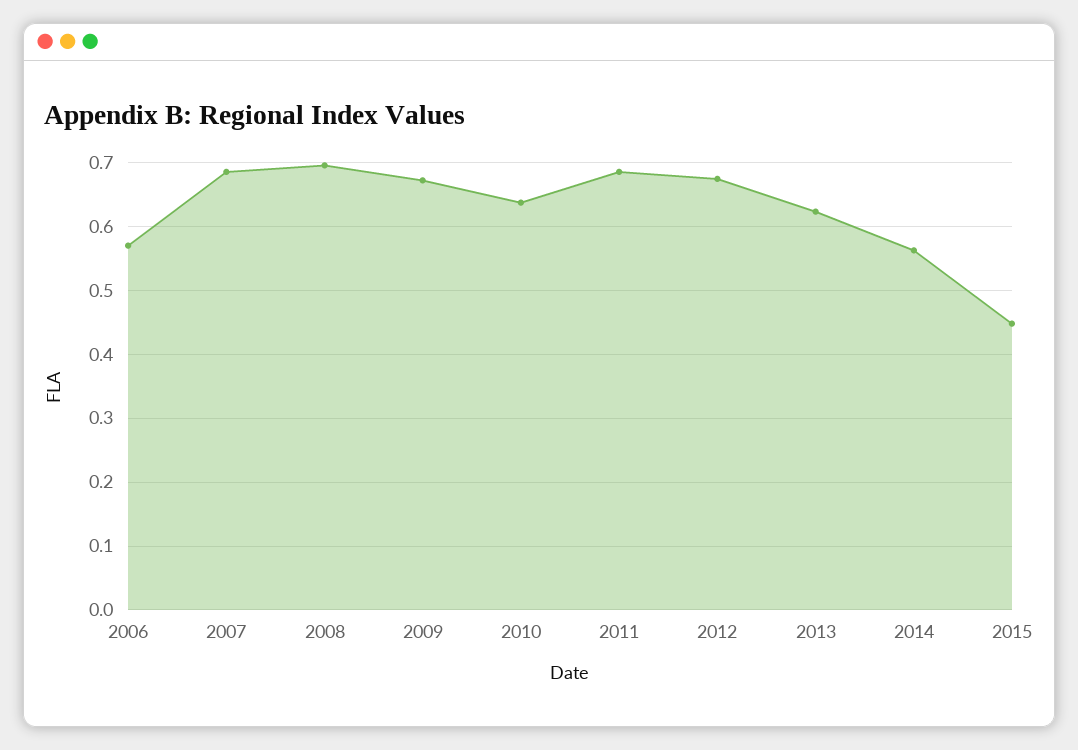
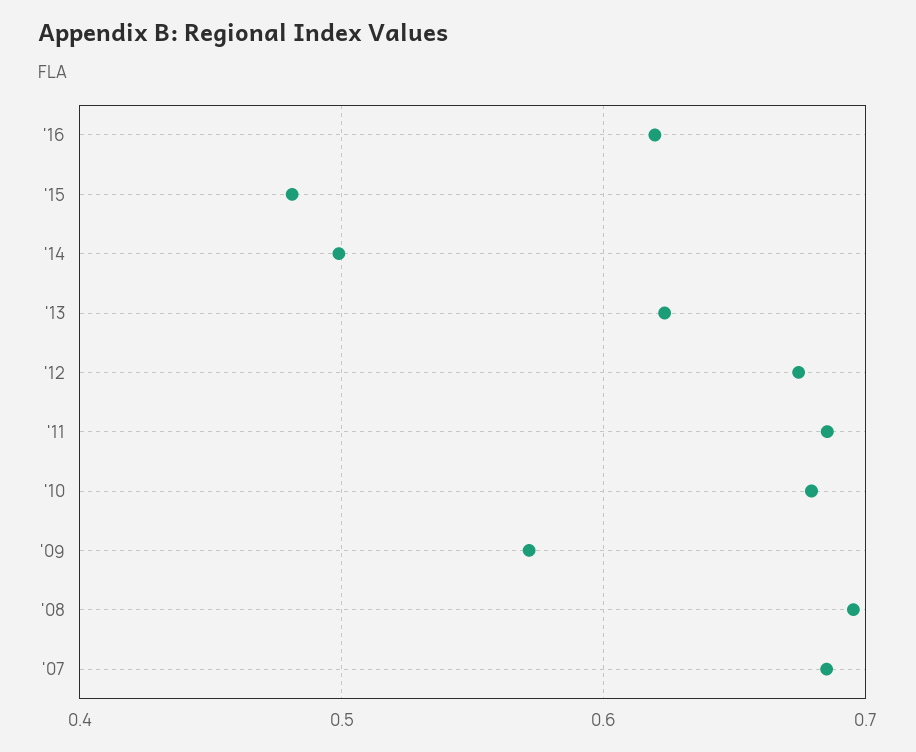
2006: 0.57 -> none
2009: 0.67 -> 0.57
2010: 0.64 -> 0.68
2014: 0.56 -> 0.5
2015: 0.45 -> 0.48
'16: none -> 0.62

